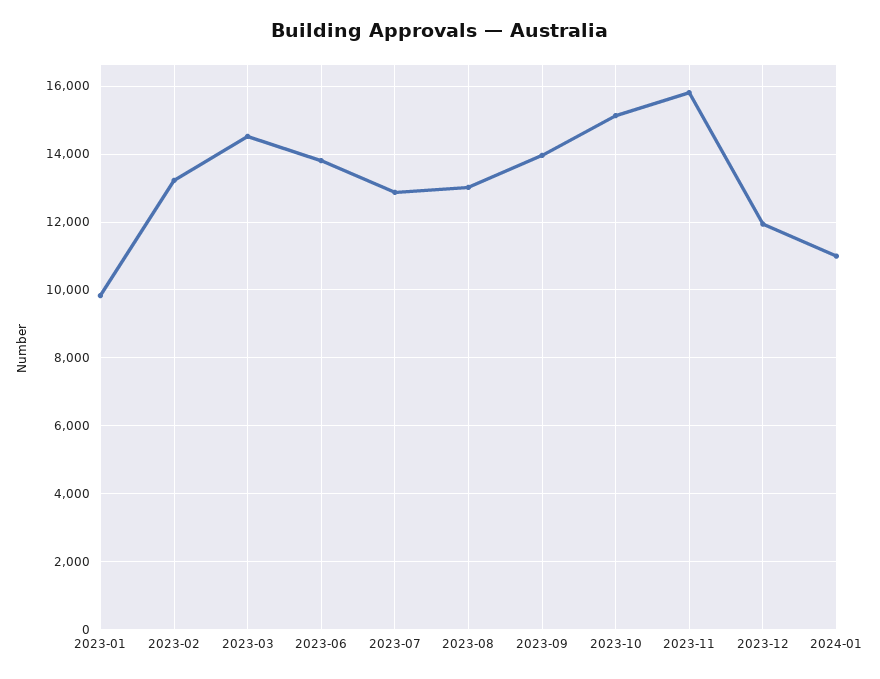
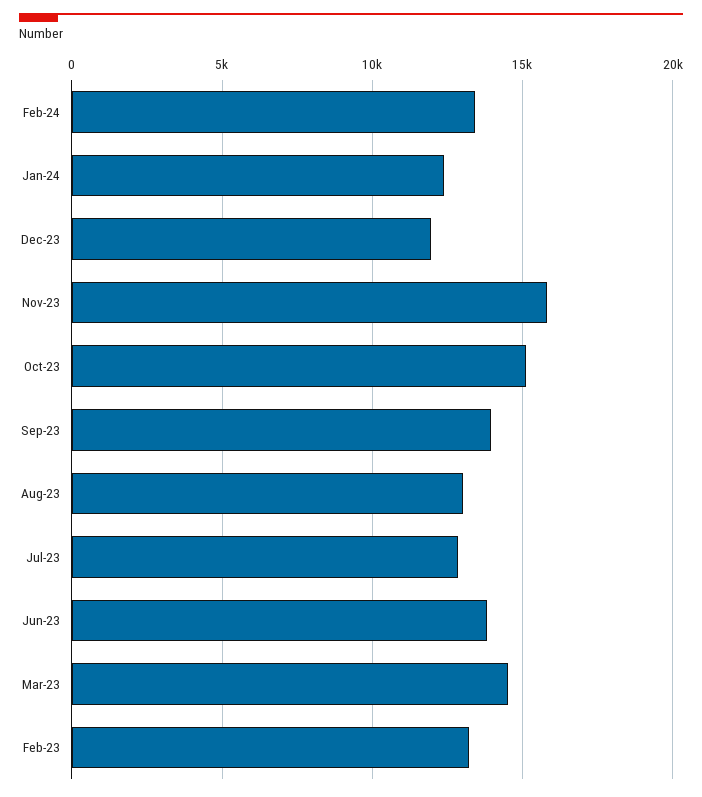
2023-01: 9800 -> none
2024-01: 11000 -> 12500
Feb-24: none -> 13500

